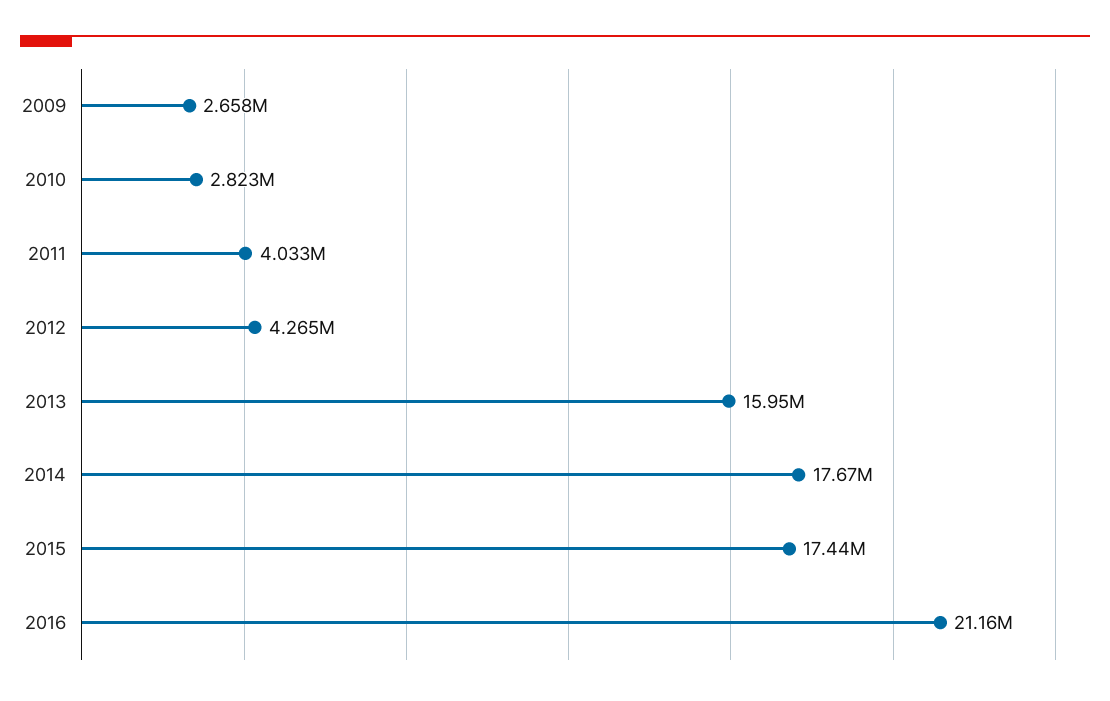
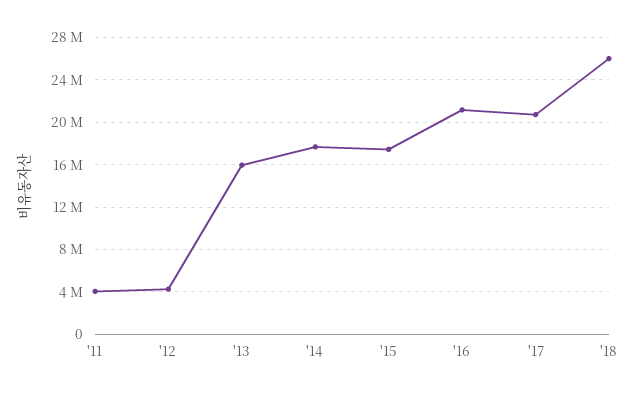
2009: 2658000 -> none
2010: 2823000 -> none
'17: none -> 21000000
'18: none -> 26000000

